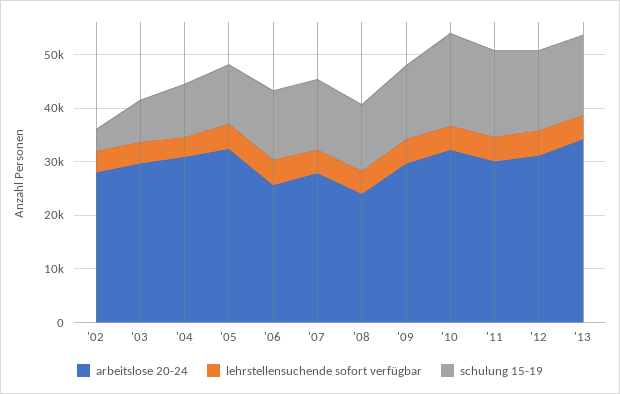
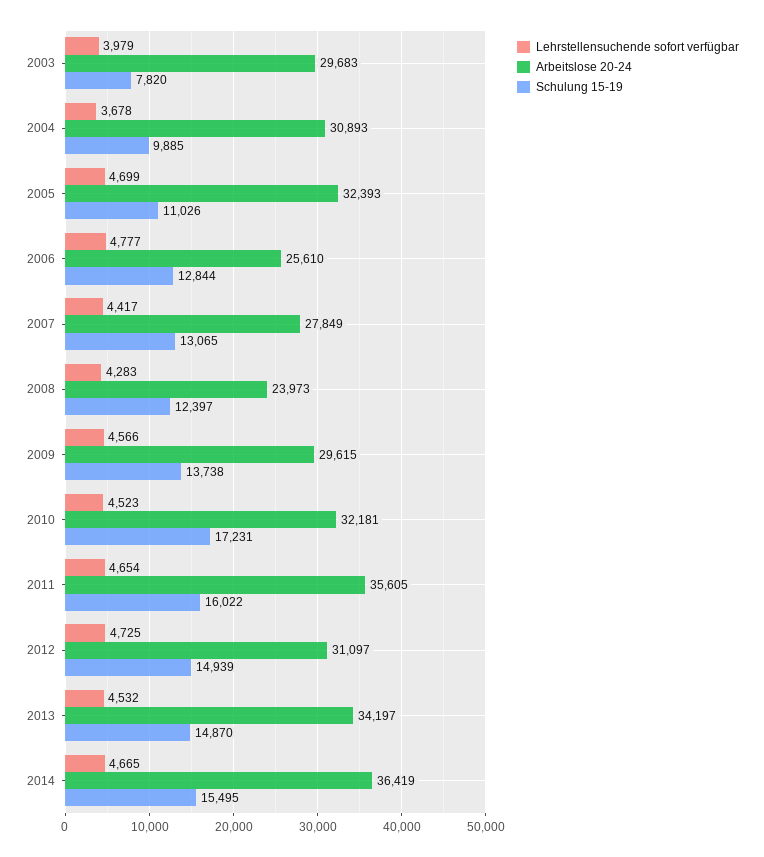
arbeitslose 20-24, '02: 28000 -> none
lehrstellensuchende sofort verfügbar, '02: 4000 -> none
schulung 15-19, '02: 4000 -> none
arbeitslose 20-24, '11: 30000 -> 35605
lehrstellensuchende sofort verfügbar, 2014: none -> 4665
arbeitslose 20-24, 2014: none -> 36419
schulung 15-19, 2014: none -> 15495

